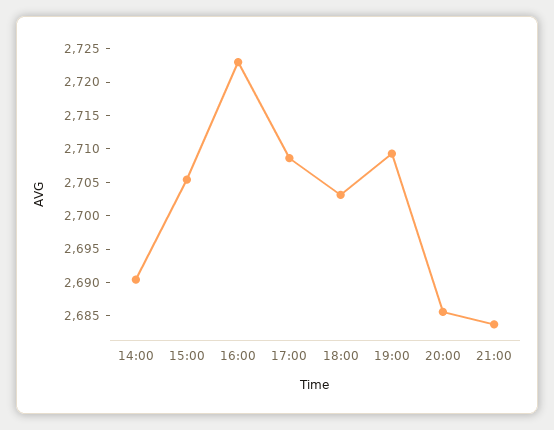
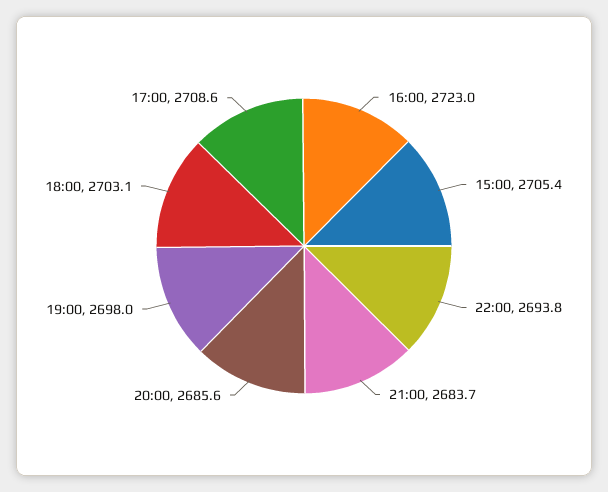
14:00: 2690 -> none
19:00: 2710 -> 2698
22:00: none -> 2693.8

